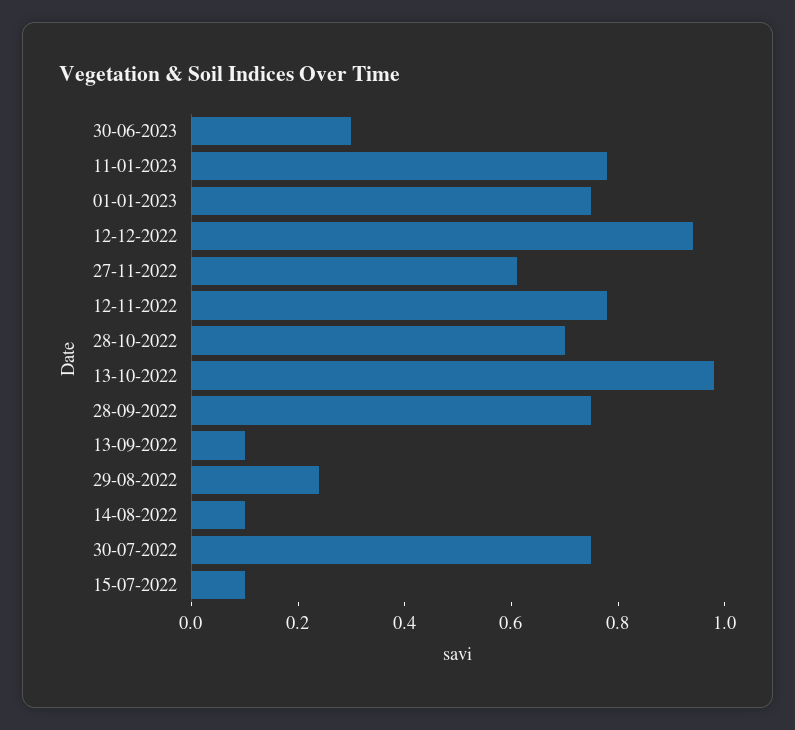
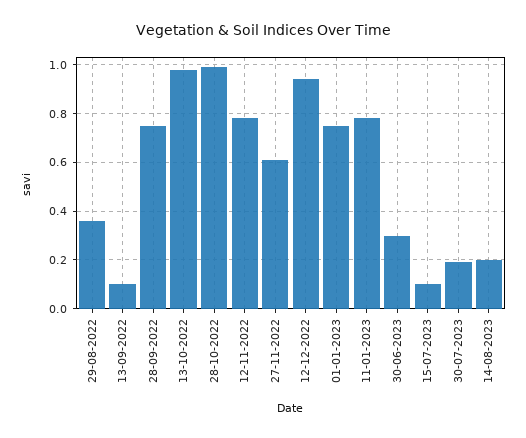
28-10-2022: 0.7 -> 1
29-08-2022: 0.25 -> 0.35
14-08-2022: 0.1 -> none
30-07-2022: 0.75 -> none
15-07-2022: 0.1 -> none
15-07-2023: none -> 0.1
30-07-2023: none -> 0.2
14-08-2023: none -> 0.2

